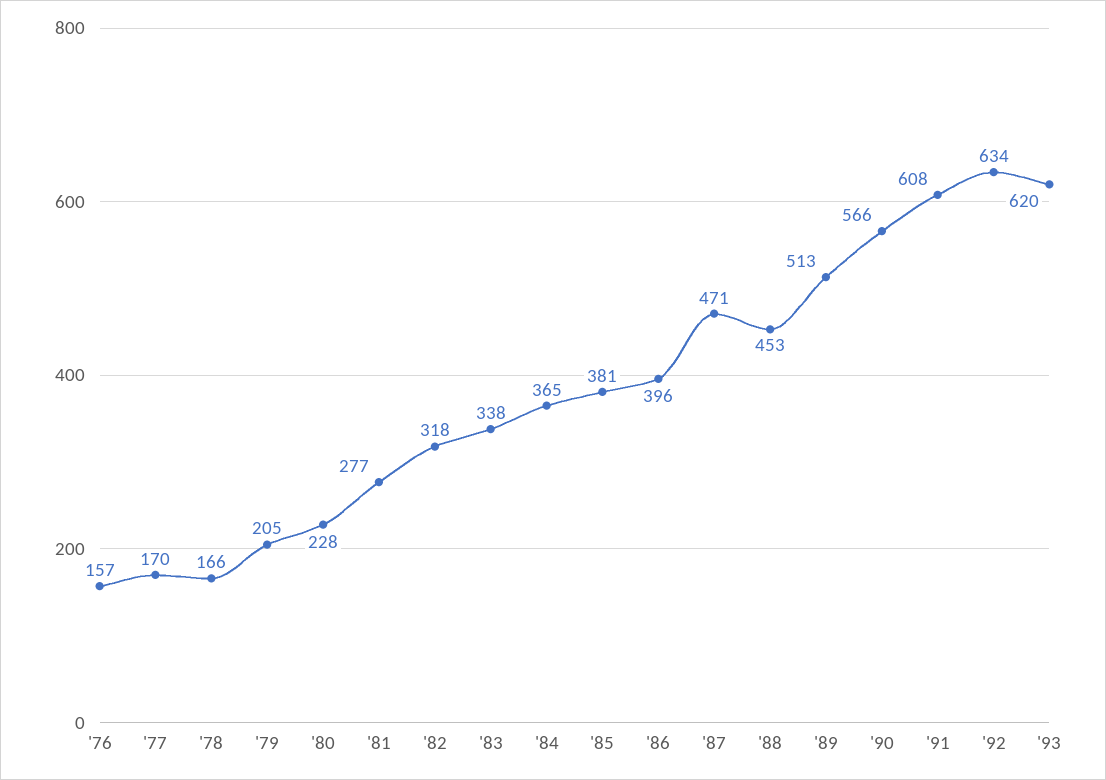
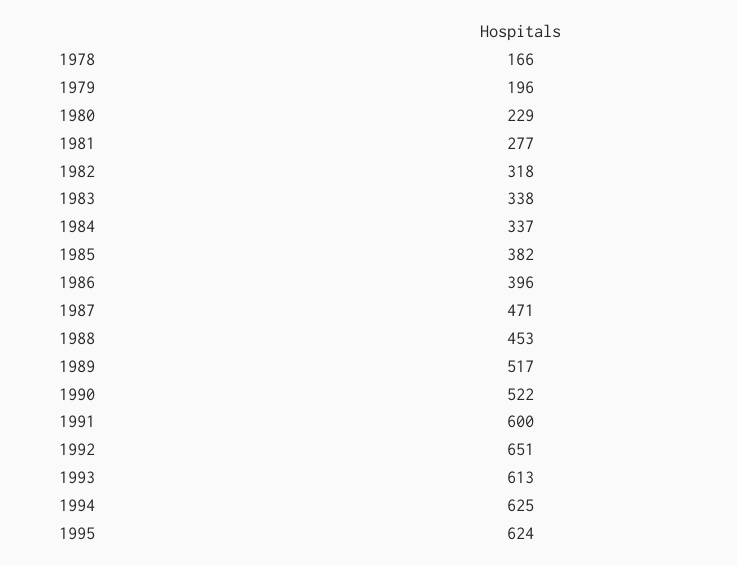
'76: 157 -> none
'77: 170 -> none
'79: 205 -> 196
'80: 228 -> 229
'84: 365 -> 337
'85: 381 -> 382
'89: 513 -> 517
'90: 566 -> 522
'91: 608 -> 600
'92: 634 -> 651
'93: 620 -> 613
1994: none -> 625
1995: none -> 624

